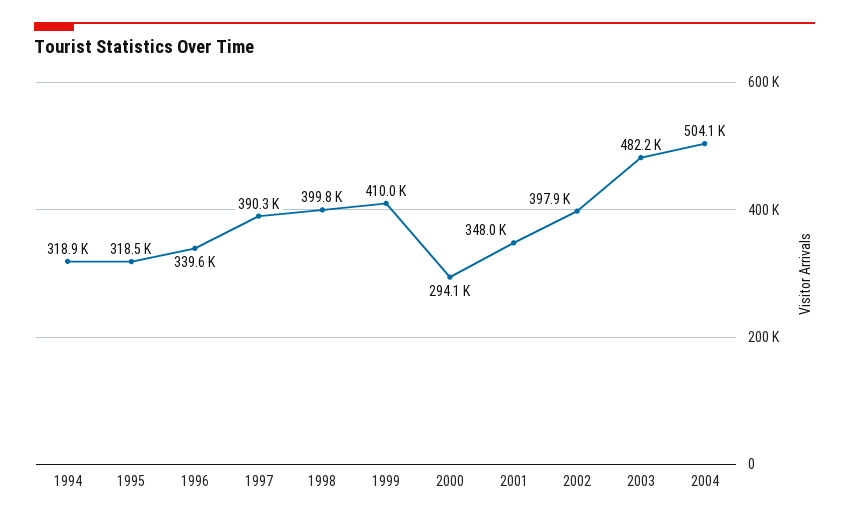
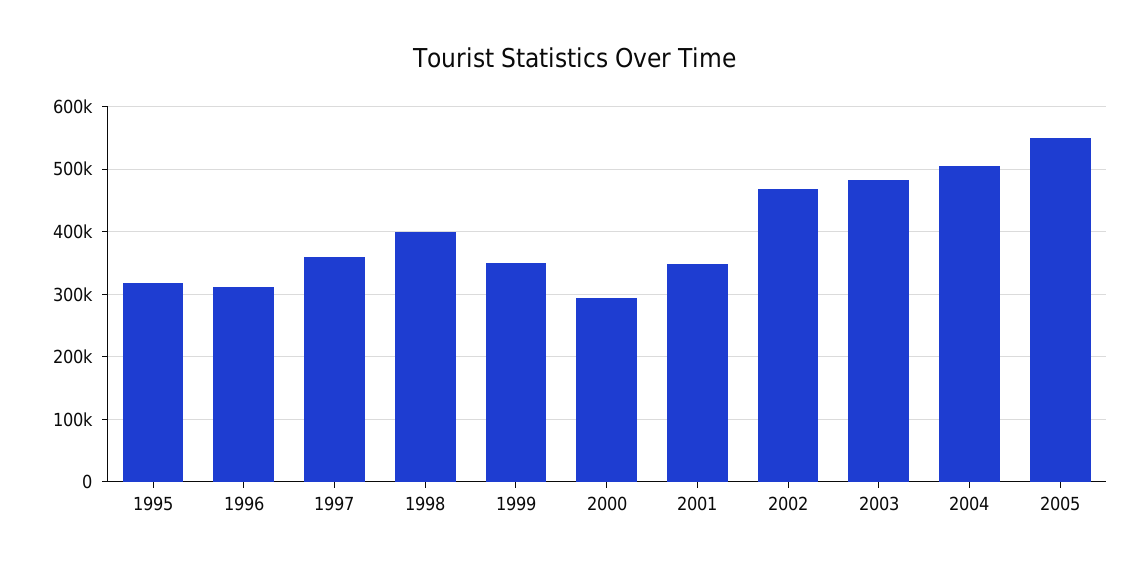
1994: 318900 -> none
1996: 339600 -> 310000
1997: 390300 -> 360000
1999: 410000 -> 350000
2002: 397900 -> 470000
2005: none -> 550000

